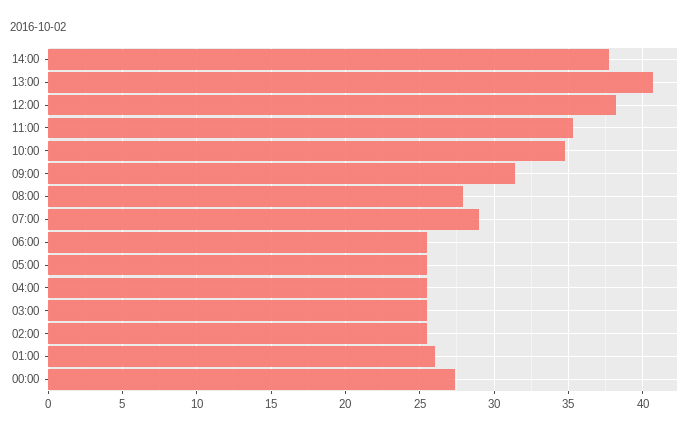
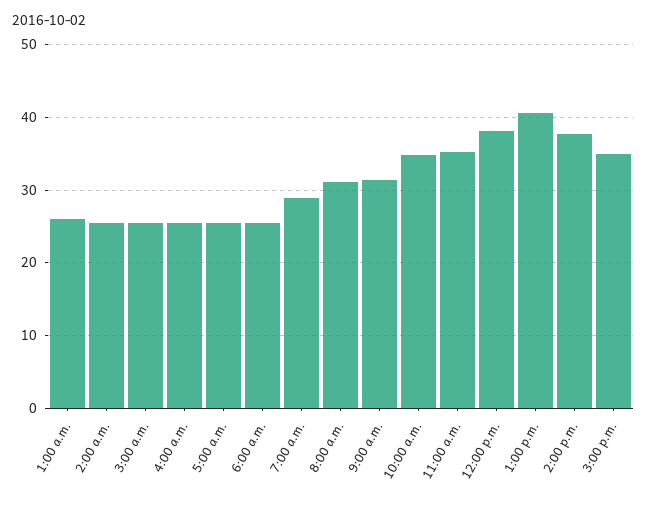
08:00: 28 -> 31
00:00: 27.5 -> none
3:00 p.m.: none -> 35

